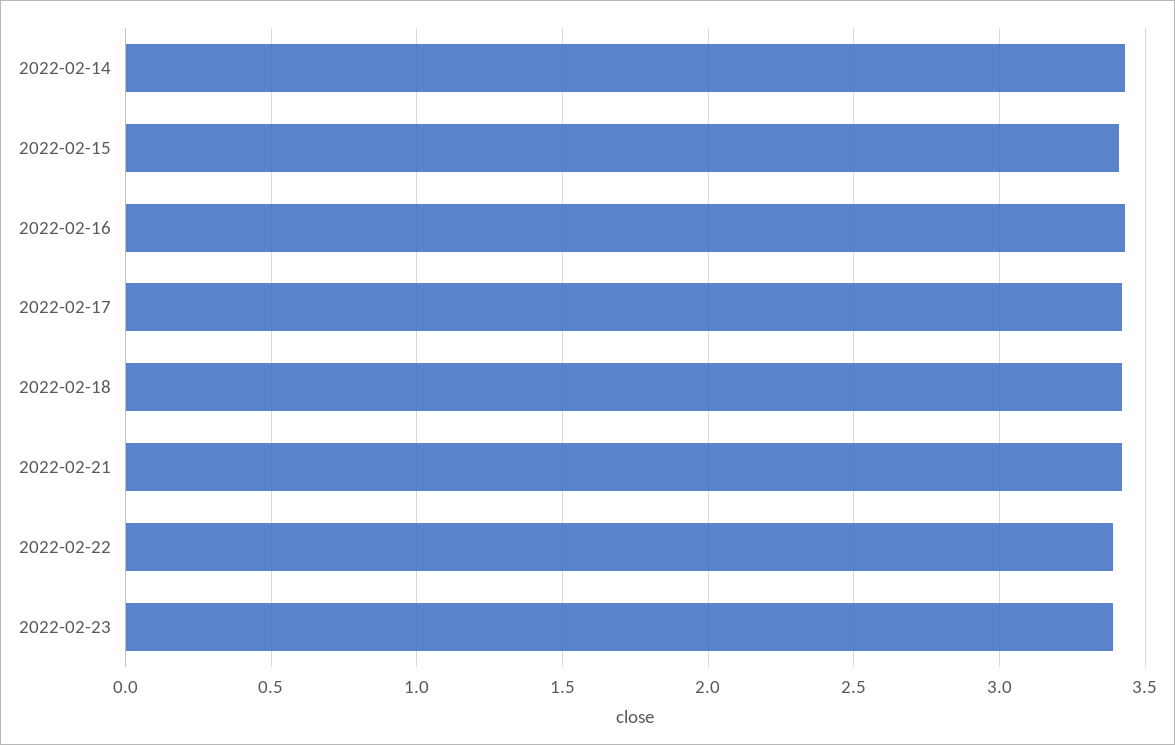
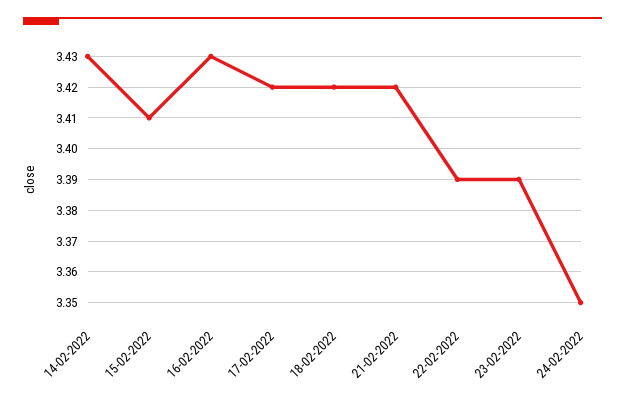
24-02-2022: none -> 3.35

